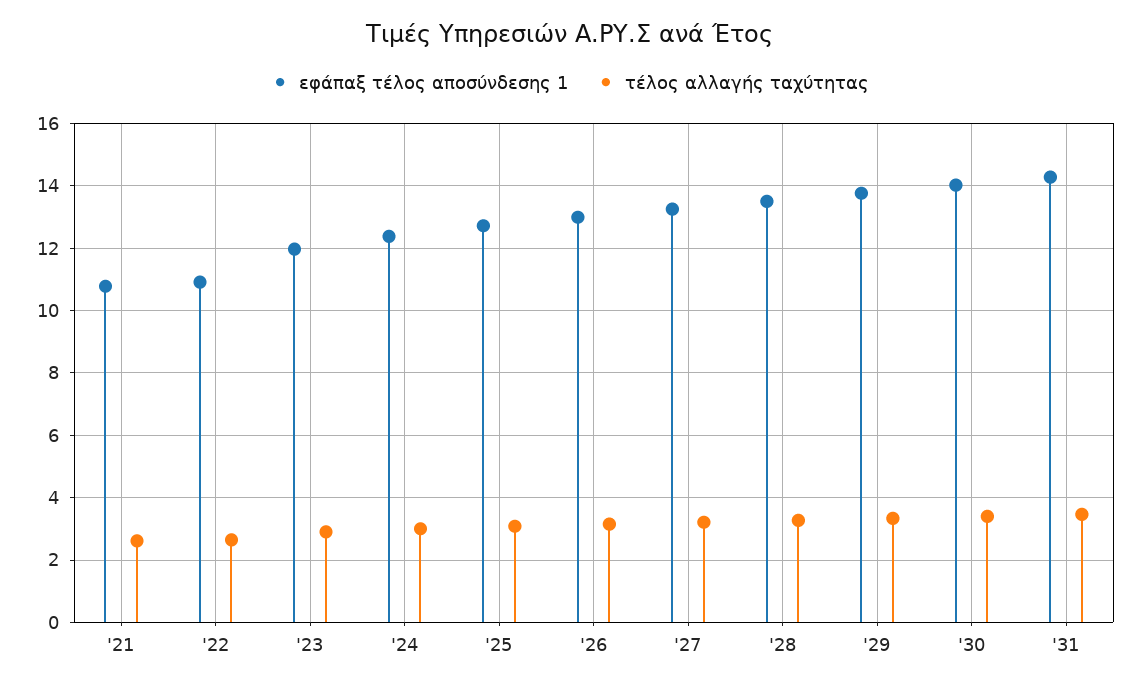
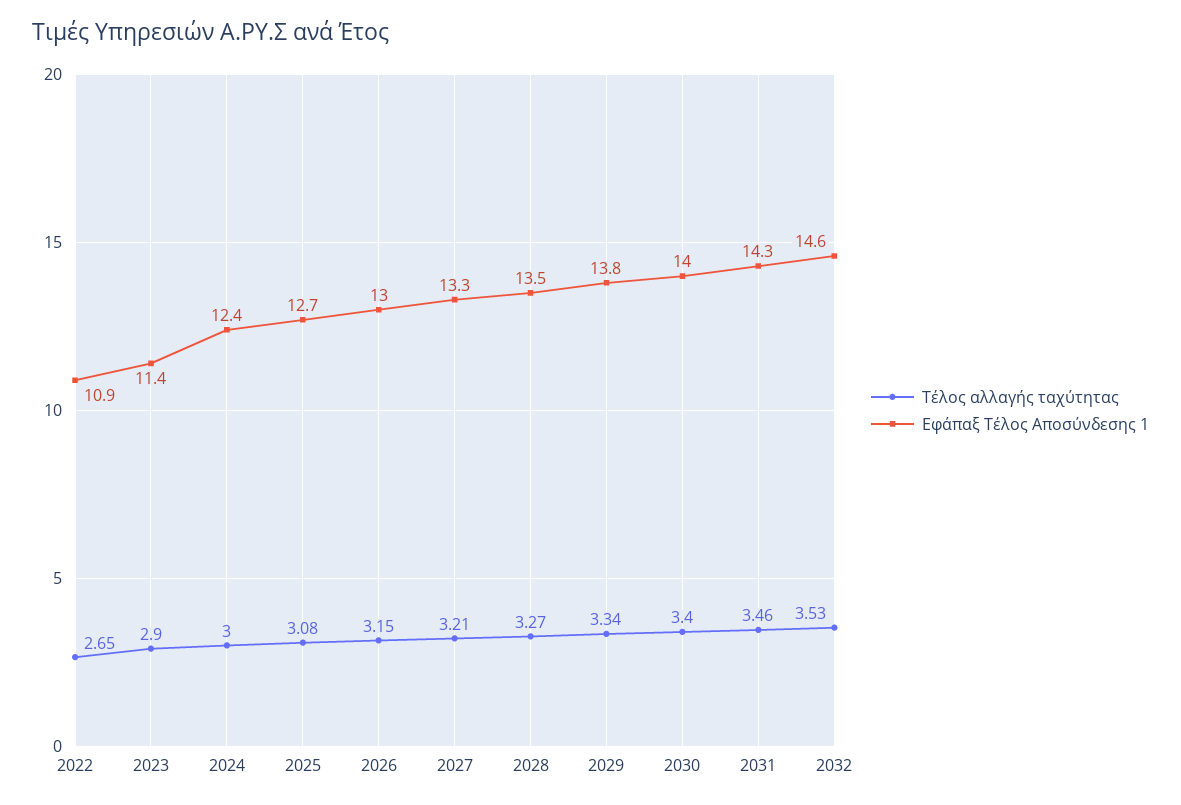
εφάπαξ τέλος αποσύνδεσης 1, '21: 10.8 -> none
τέλος αλλαγής ταχύτητας, '21: 2.6 -> none
εφάπαξ τέλος αποσύνδεσης 1, '23: 12 -> 11.4
τέλος αλλαγής ταχύτητας, 2032: none -> 3.53
εφάπαξ τέλος αποσύνδεσης 1, 2032: none -> 14.6

